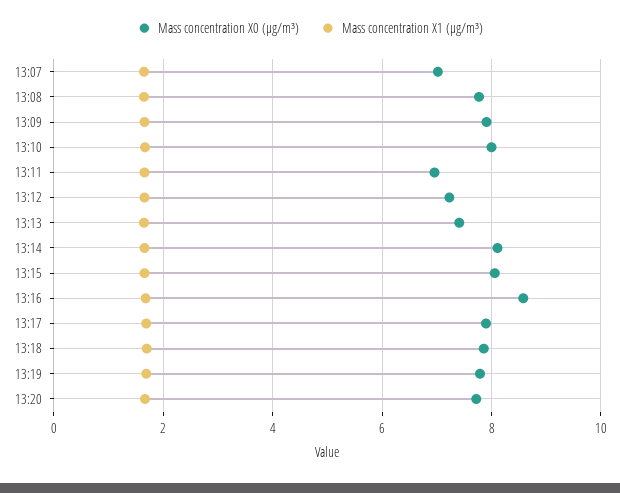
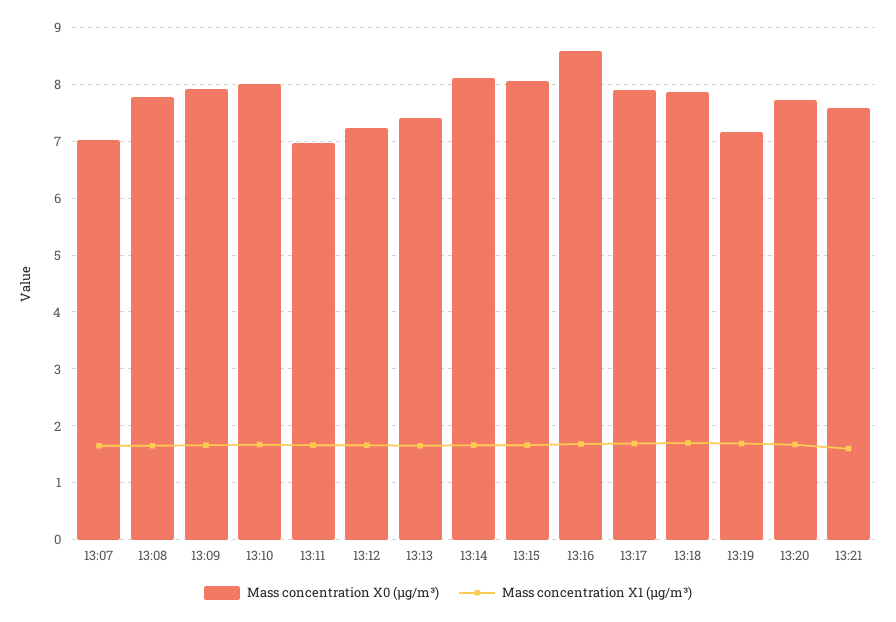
Mass concentration X0 (μg/m³), 13:19: 7.8 -> 7.2
Mass concentration X0 (μg/m³), 13:21: none -> 7.6
Mass concentration X1 (μg/m³), 13:21: none -> 1.6

